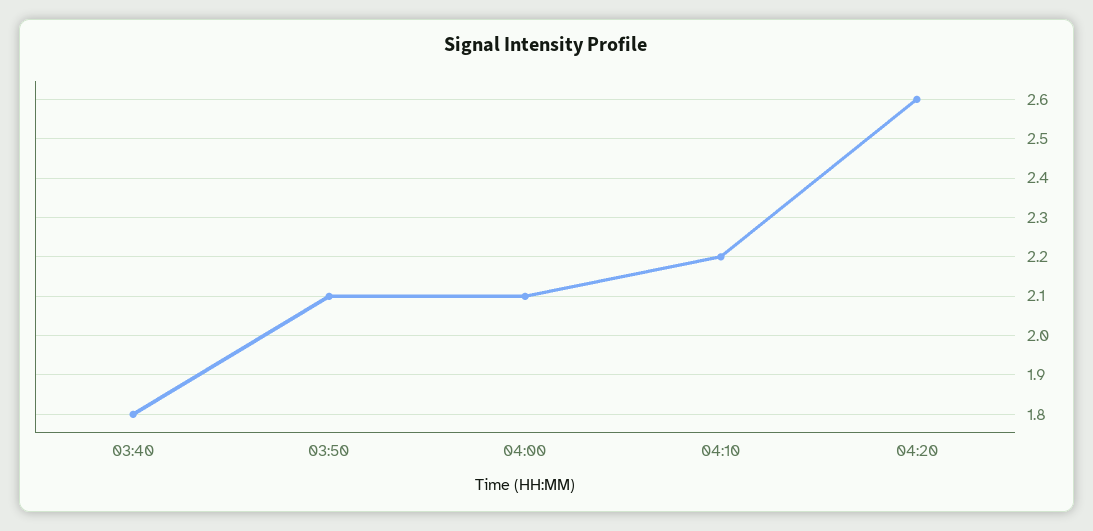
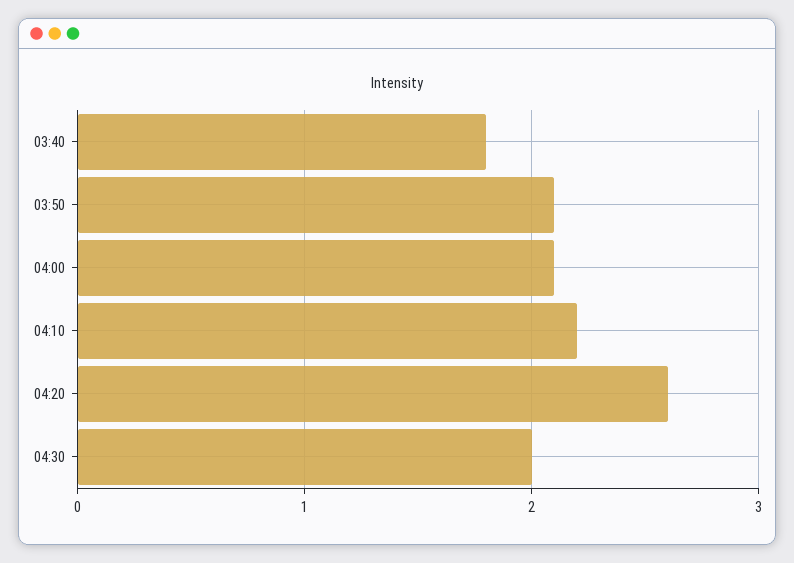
04:30: none -> 2

